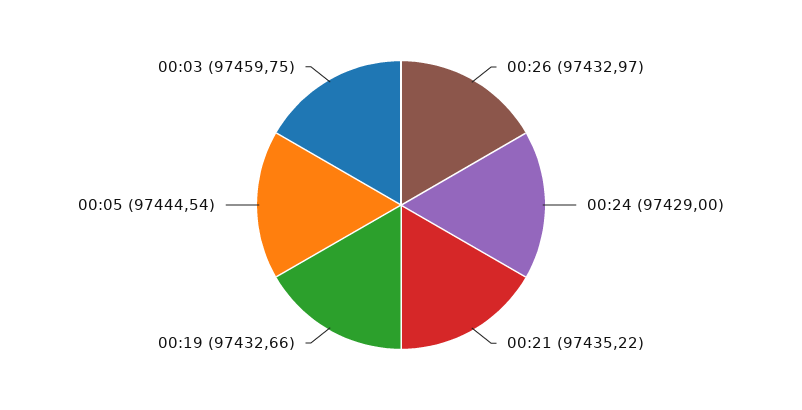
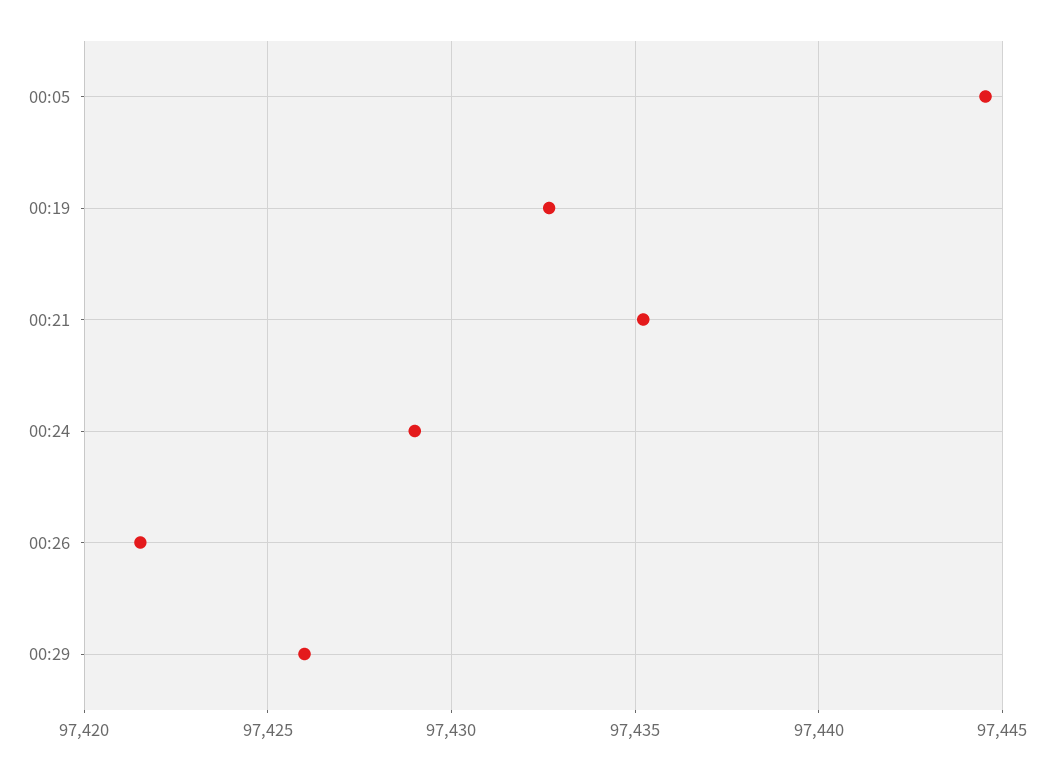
00:26: 97432.97 -> 97421.5
00:03: 97459.75 -> none
00:29: none -> 97426

